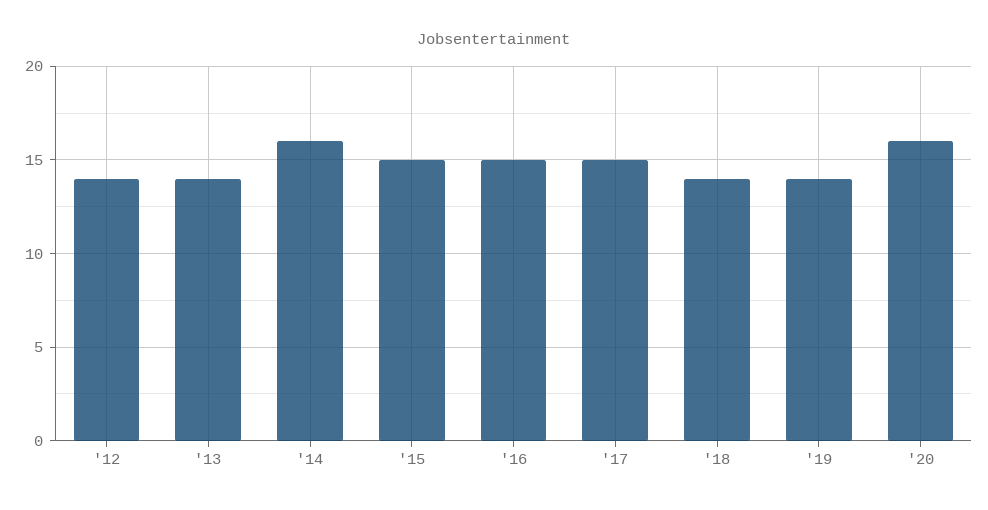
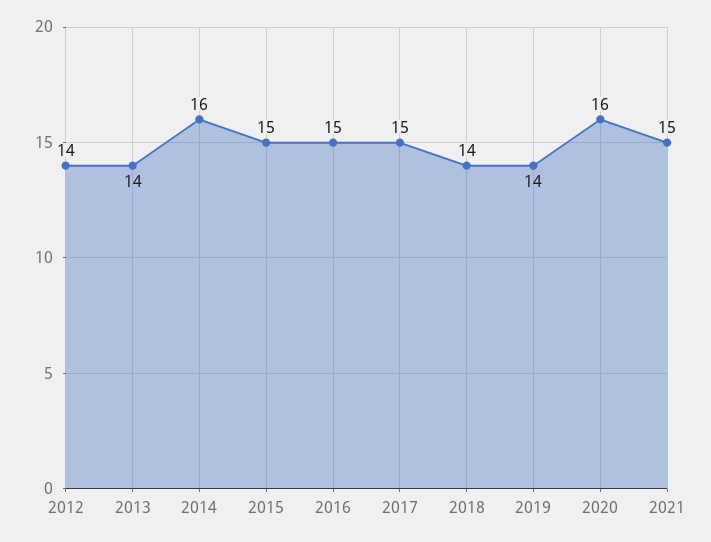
2021: none -> 15

